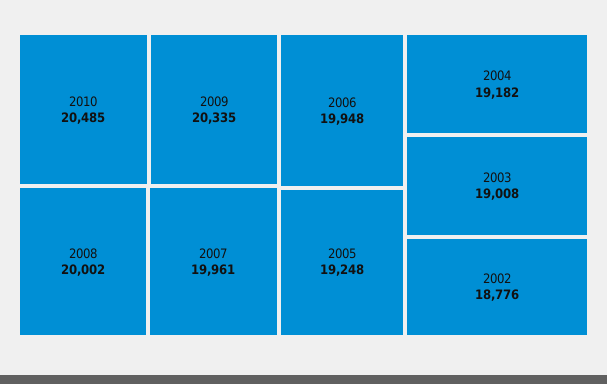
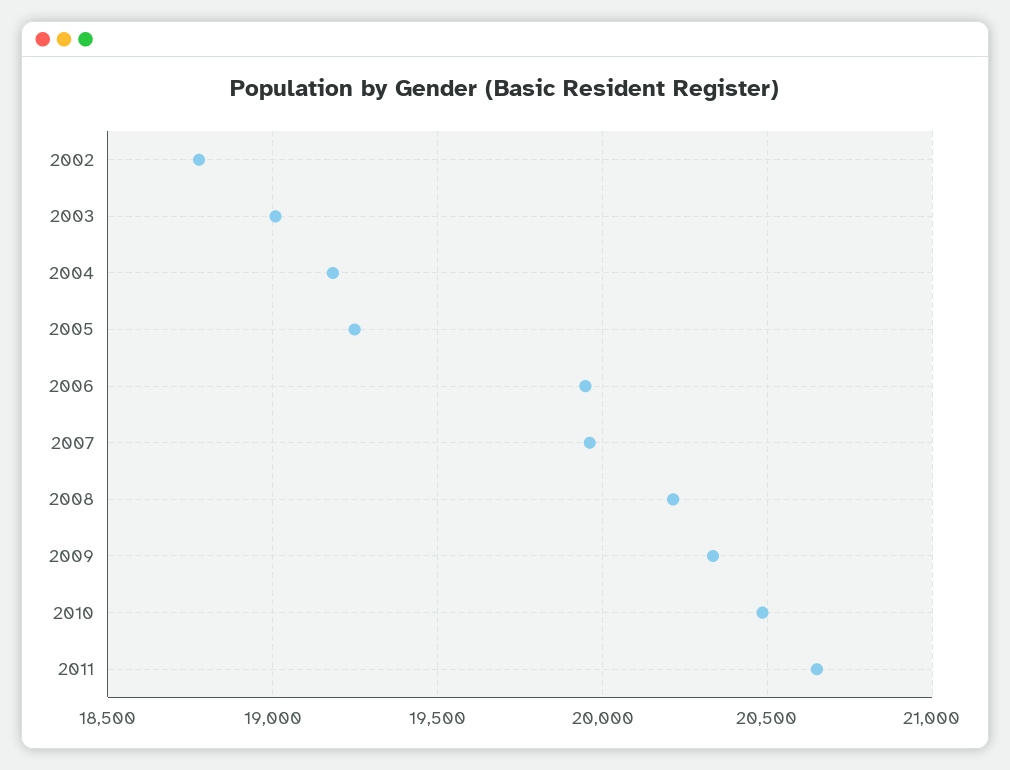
2008: 20002 -> 20200
2011: none -> 20650

